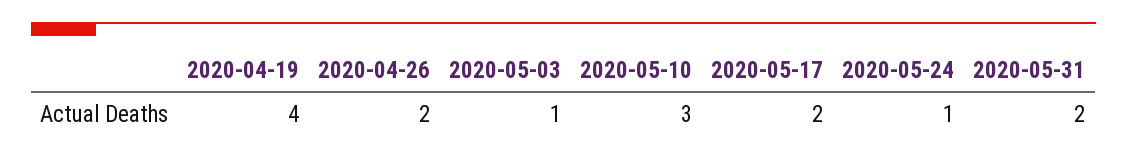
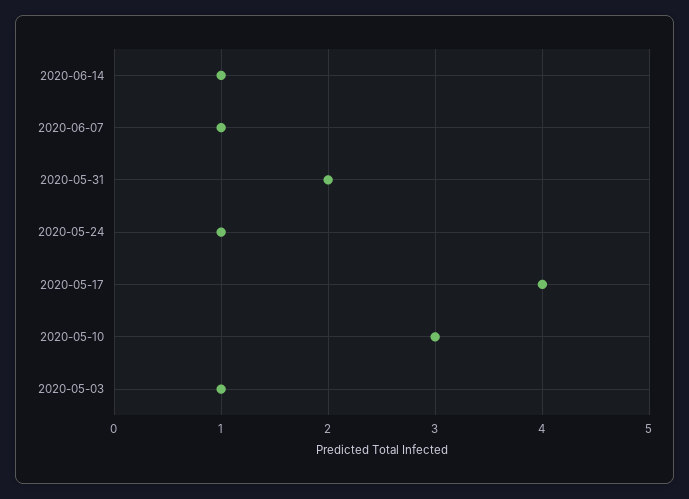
2020-04-19: 4 -> none
2020-04-26: 2 -> none
2020-05-17: 2 -> 4
2020-06-14: none -> 1
2020-06-07: none -> 1

